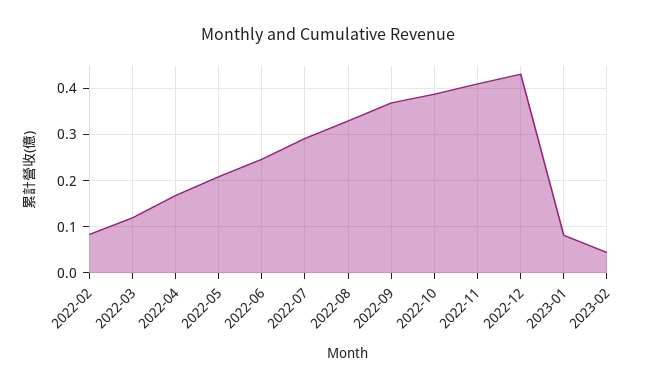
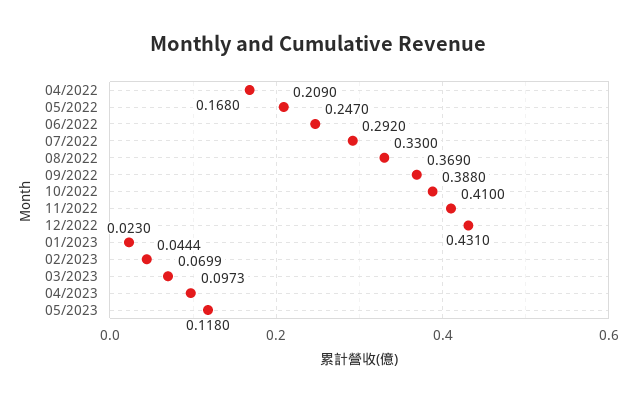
2022-02: 0.08 -> none
2022-03: 0.12 -> none
2023-01: 0.08 -> 0.023
03/2023: none -> 0.0699
04/2023: none -> 0.0973
05/2023: none -> 0.118

